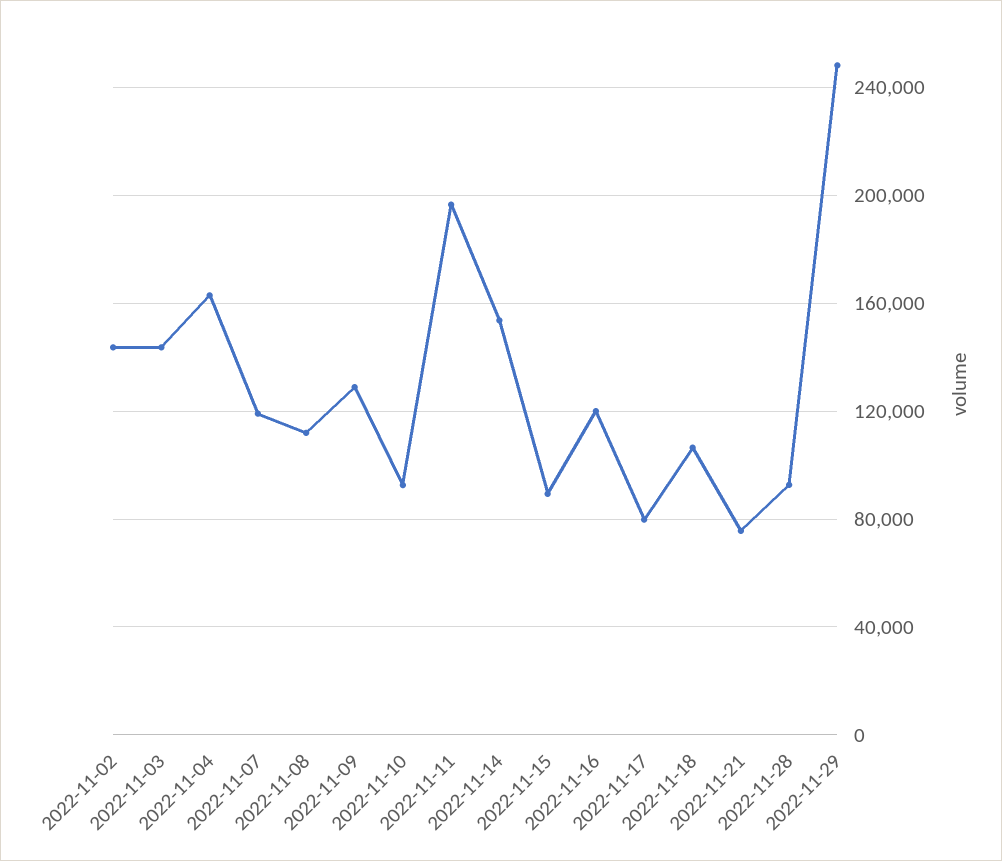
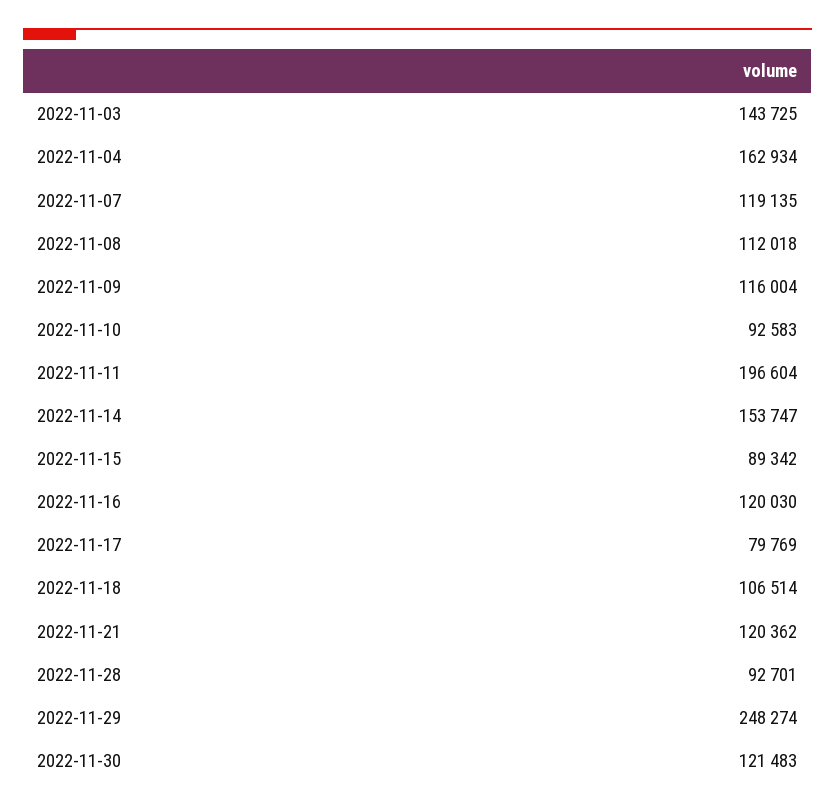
2022-11-02: 145000 -> none
2022-11-09: 130000 -> 116004
2022-11-21: 75000 -> 120362
2022-11-30: none -> 121483

